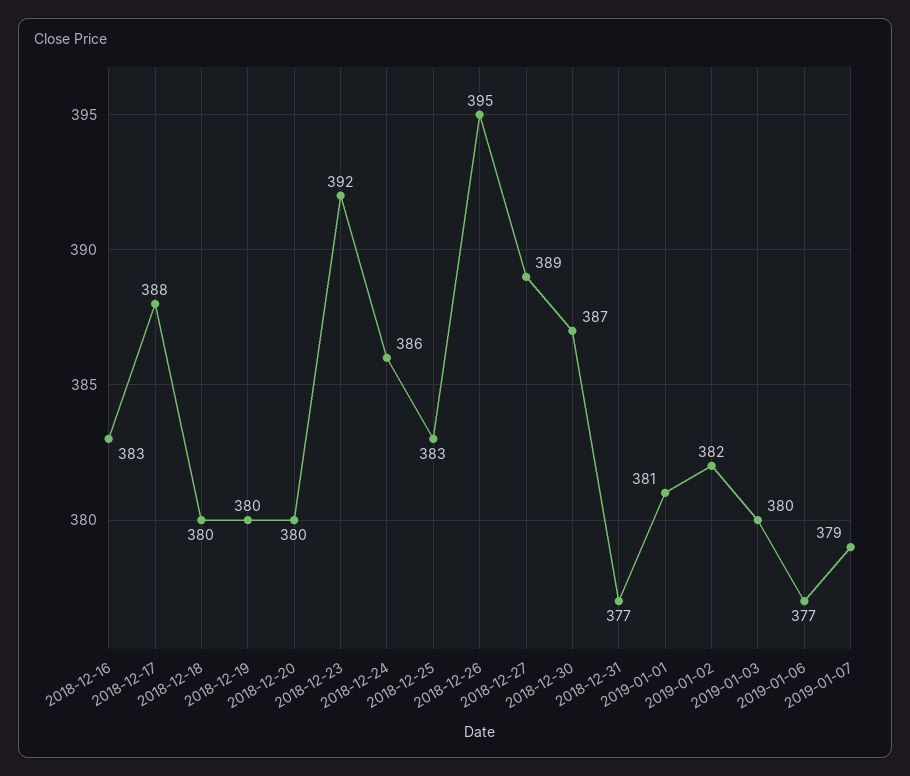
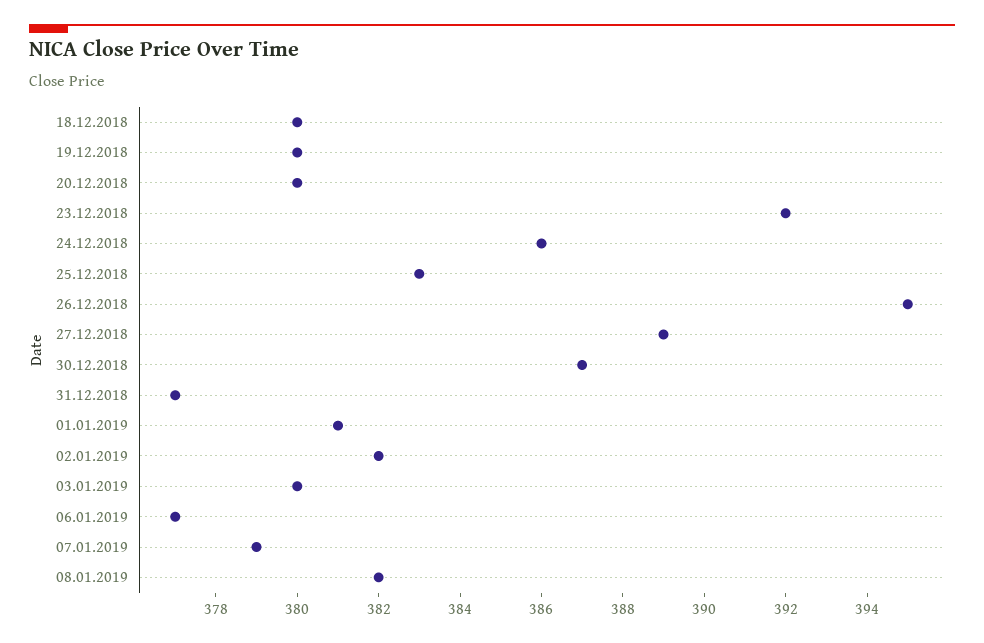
2018-12-16: 383 -> none
2018-12-17: 388 -> none
08.01.2019: none -> 382

